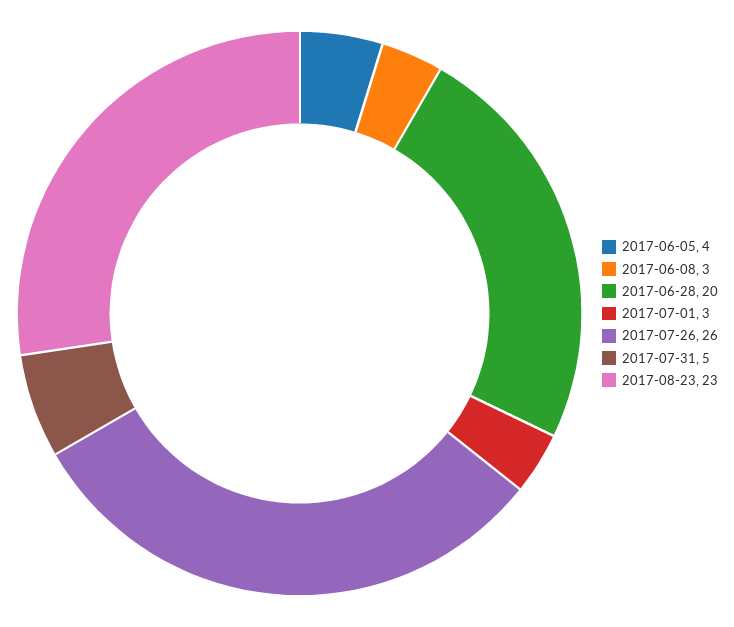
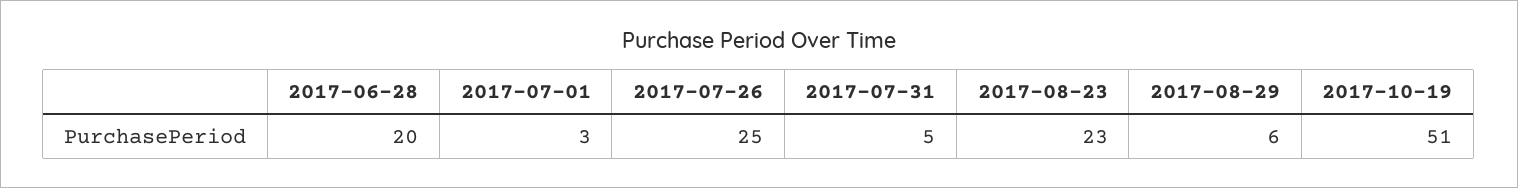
2017-06-05: 4 -> none
2017-06-08: 3 -> none
2017-07-26: 26 -> 25
2017-08-29: none -> 6
2017-10-19: none -> 51

